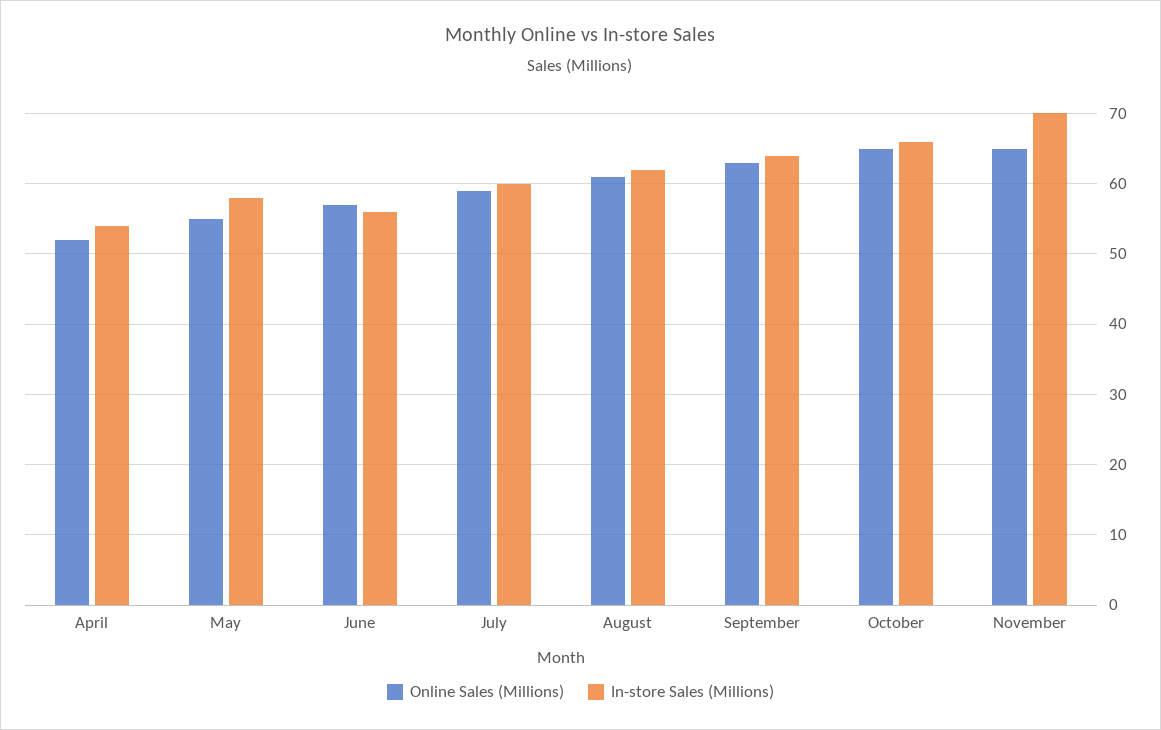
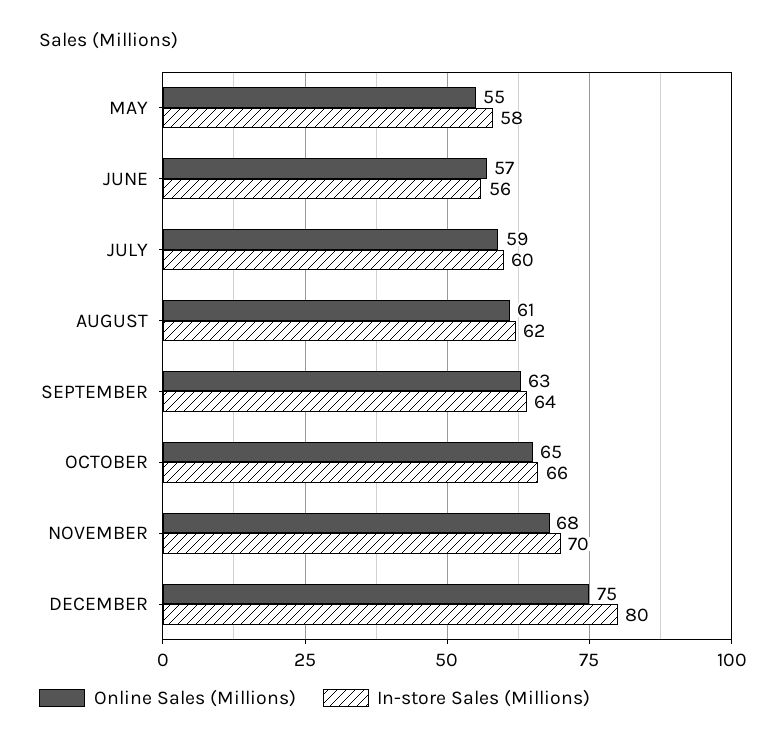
Online Sales (Millions), April: 52 -> none
In-store Sales (Millions), April: 54 -> none
Online Sales (Millions), November: 65 -> 68
Online Sales (Millions), DECEMBER: none -> 75
In-store Sales (Millions), DECEMBER: none -> 80

